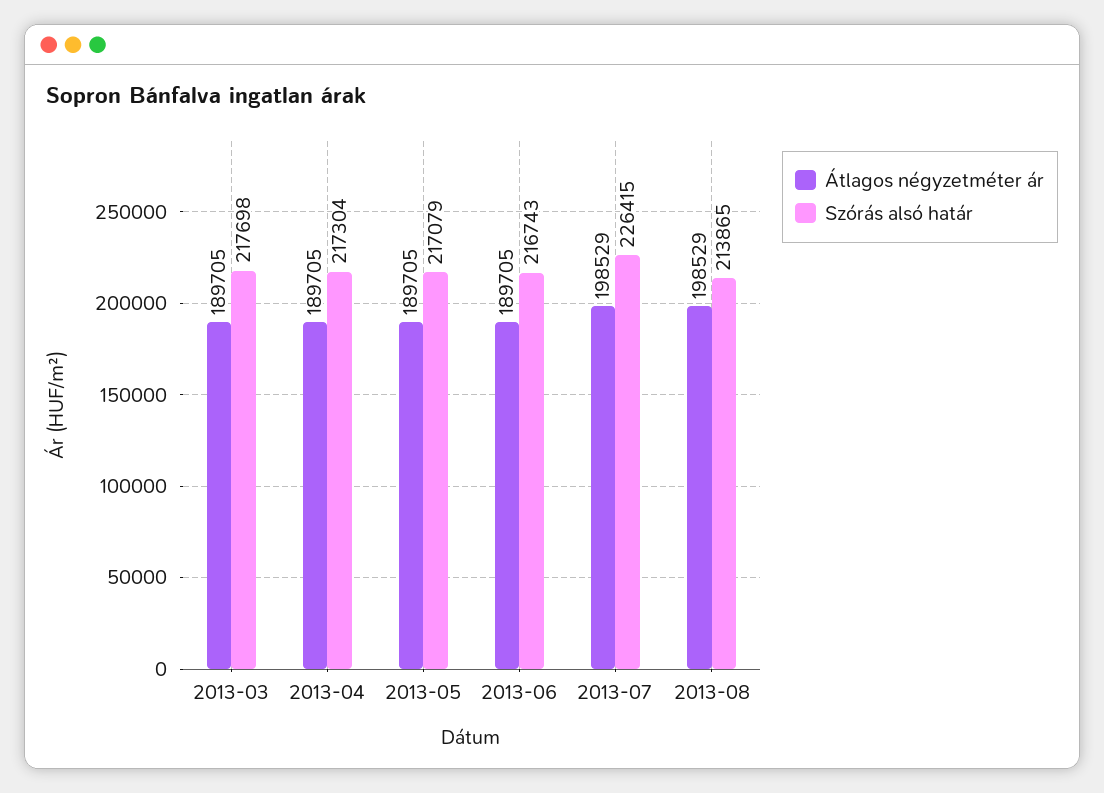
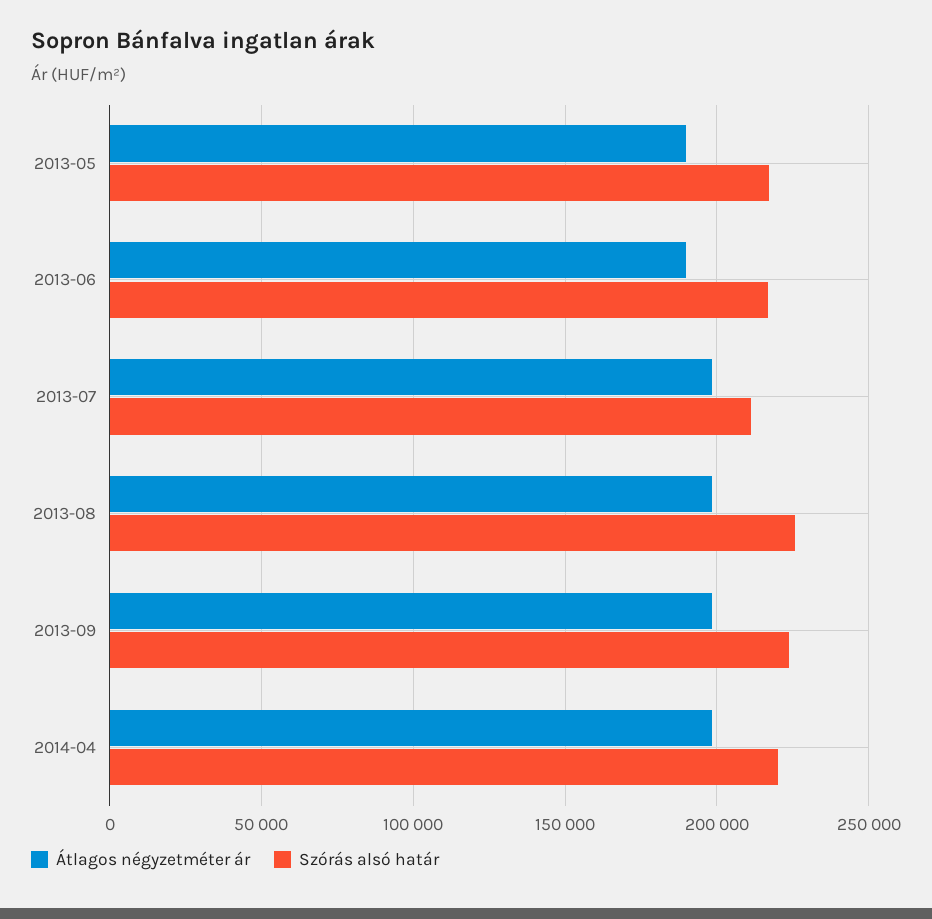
Átlagos négyzetméter ár, 2013-03: 189705 -> none
Szórás alsó határ, 2013-03: 217698 -> none
Átlagos négyzetméter ár, 2013-04: 189705 -> none
Szórás alsó határ, 2013-04: 217304 -> none
Szórás alsó határ, 2013-07: 226415 -> 210000
Szórás alsó határ, 2013-08: 213865 -> 225000
Átlagos négyzetméter ár, 2013-09: none -> 200000
Szórás alsó határ, 2013-09: none -> 225000
Átlagos négyzetméter ár, 2014-04: none -> 200000
Szórás alsó határ, 2014-04: none -> 220000

